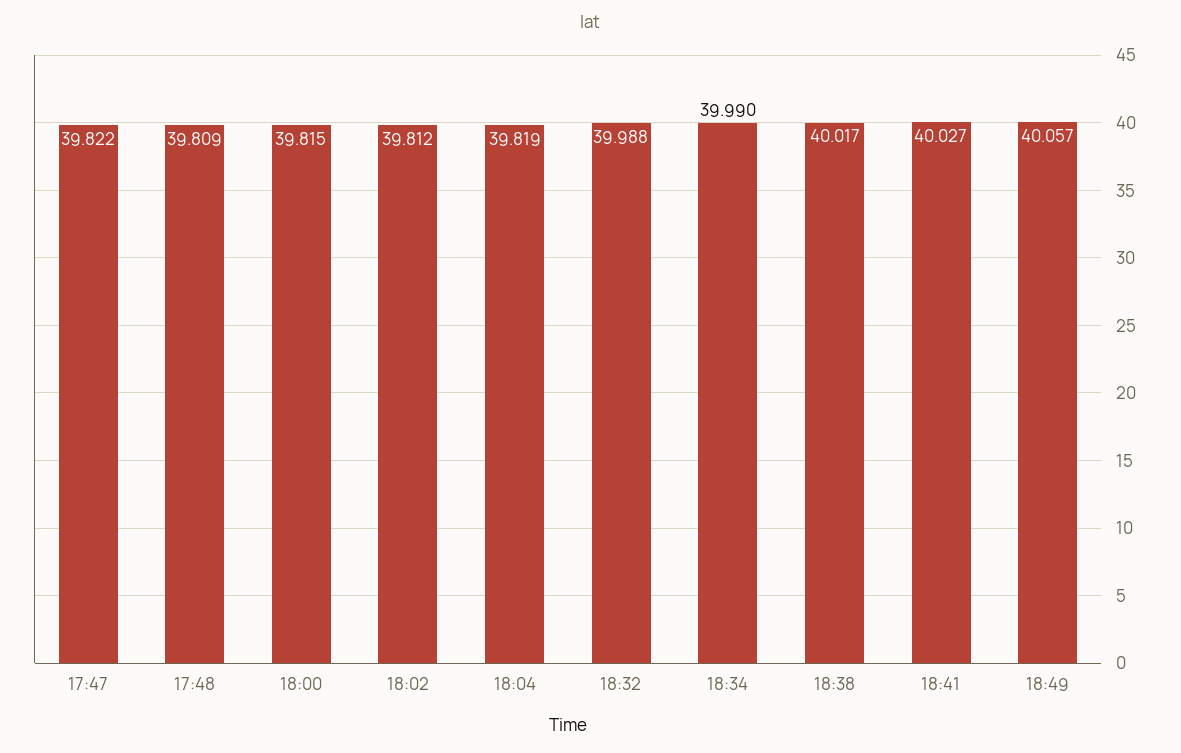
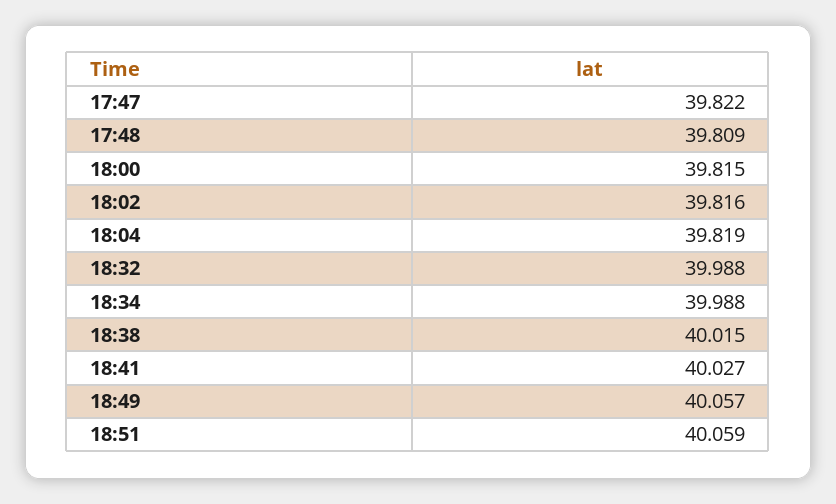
18:02: 39.812 -> 39.816
18:34: 39.99 -> 39.988
18:38: 40.017 -> 40.015
18:51: none -> 40.059

